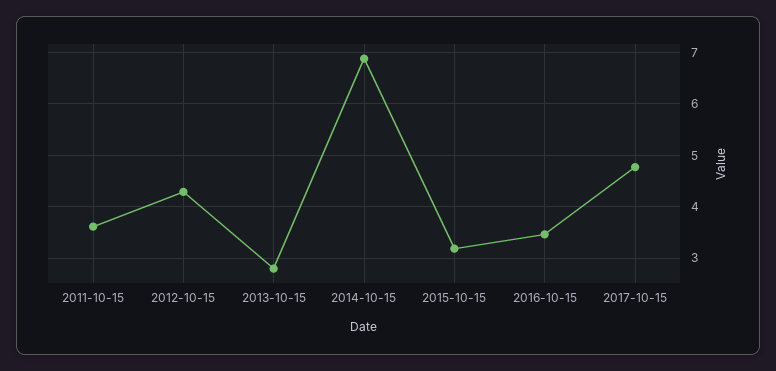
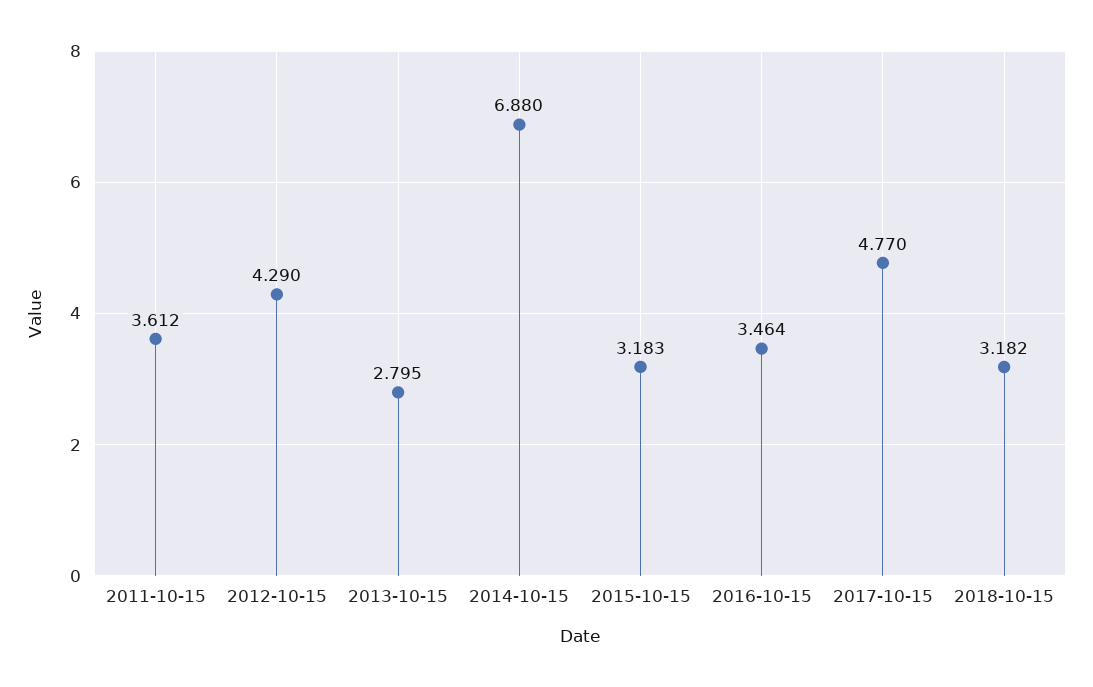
2018-10-15: none -> 3.182

